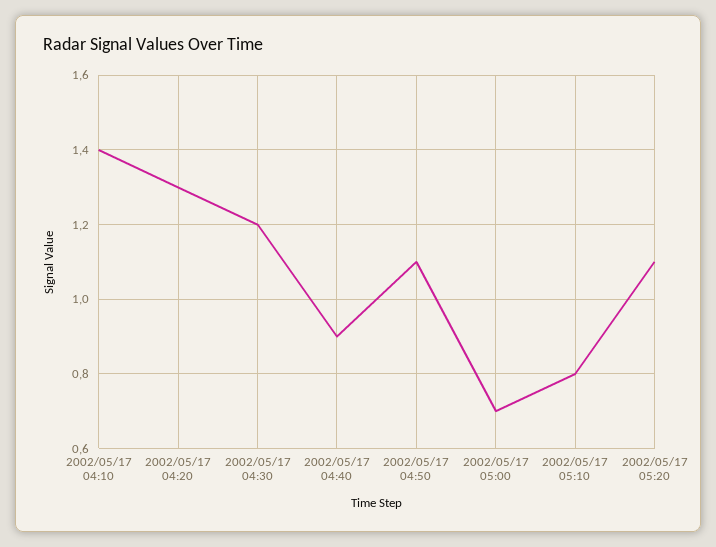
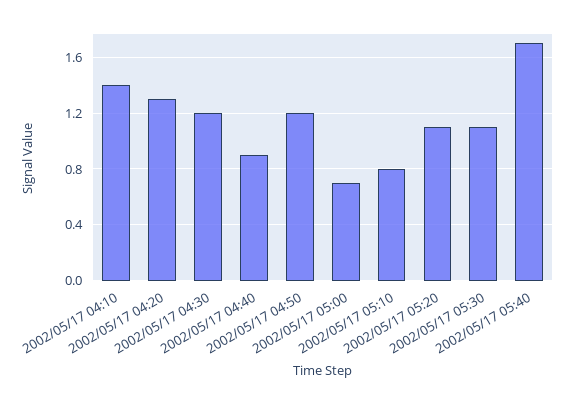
2002/05/17 04:50: 1.1 -> 1.2
2002/05/17 05:30: none -> 1.1
2002/05/17 05:40: none -> 1.7

